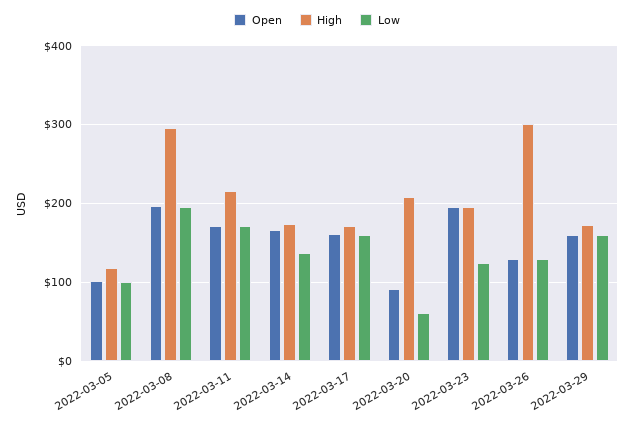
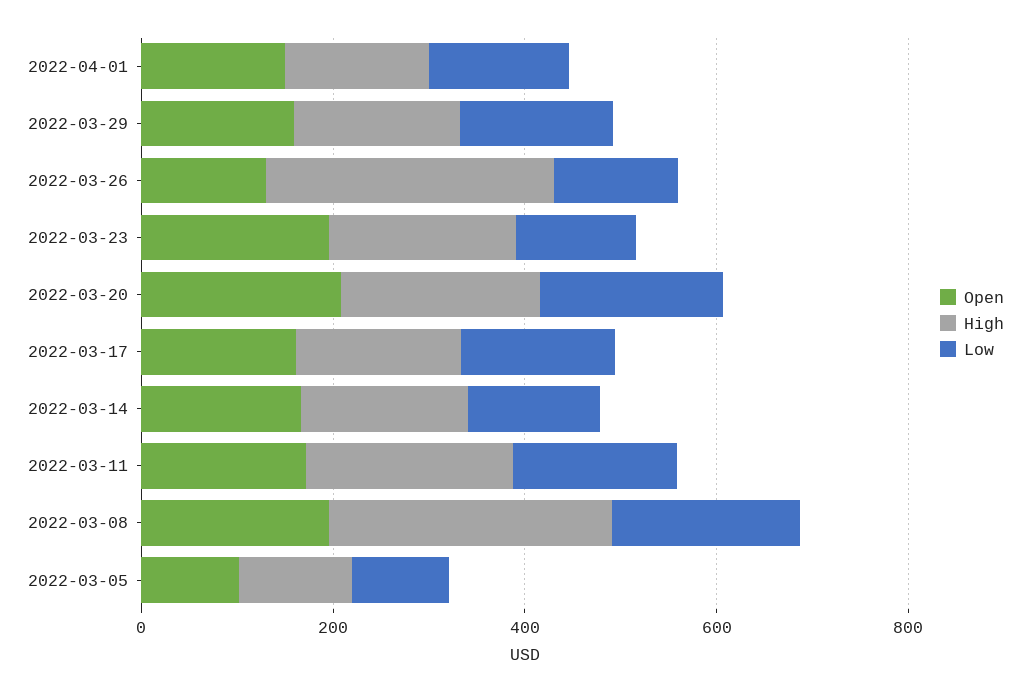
Open, 2022-03-20: 90 -> 200
Low, 2022-03-20: 60 -> 200
Open, 2022-04-01: none -> 150
High, 2022-04-01: none -> 150
Low, 2022-04-01: none -> 150

